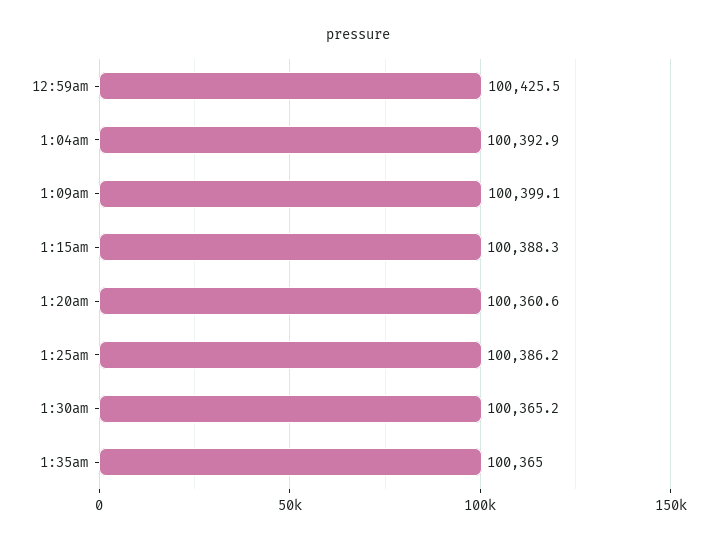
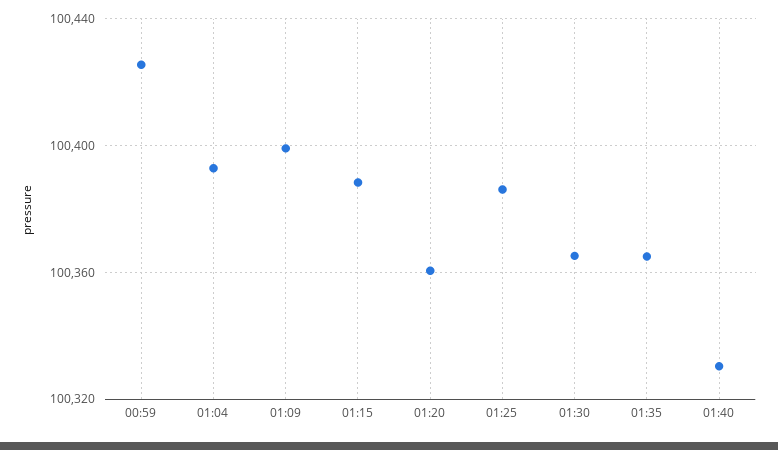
01:40: none -> 100330

